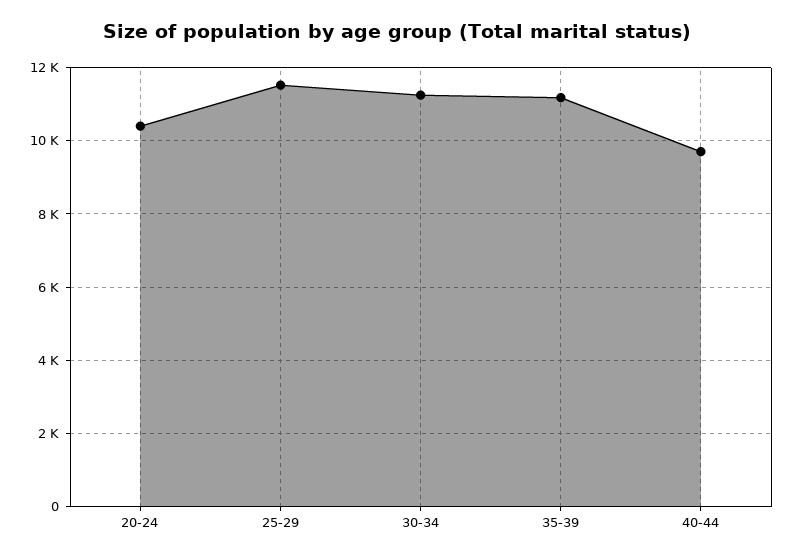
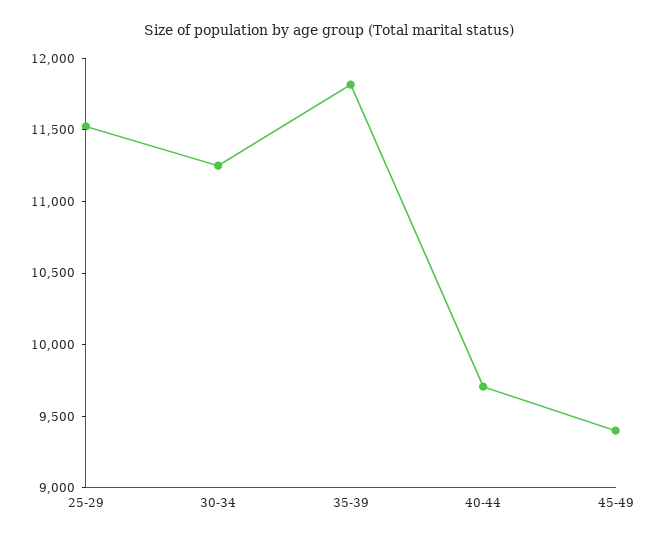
20-24: 10400 -> none
35-39: 11200 -> 11800
45-49: none -> 9400

